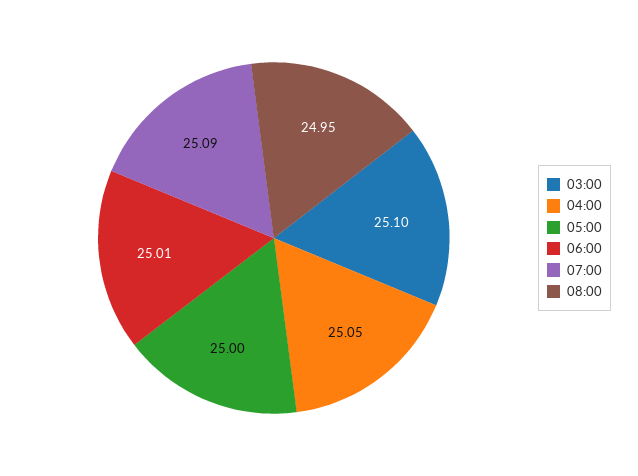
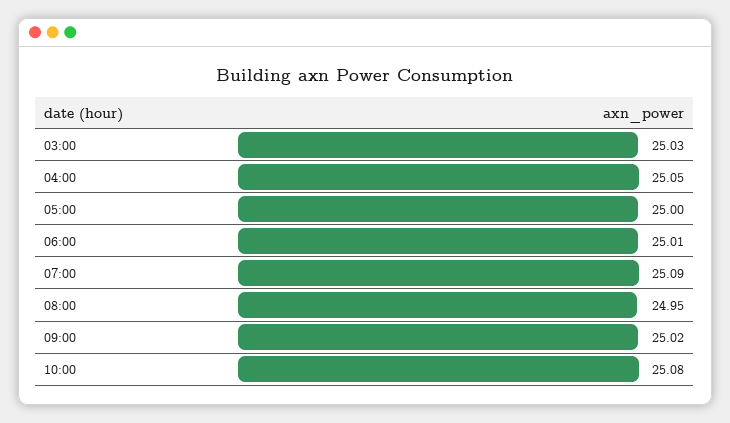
03:00: 25.1 -> 25.03
09:00: none -> 25.02
10:00: none -> 25.08

